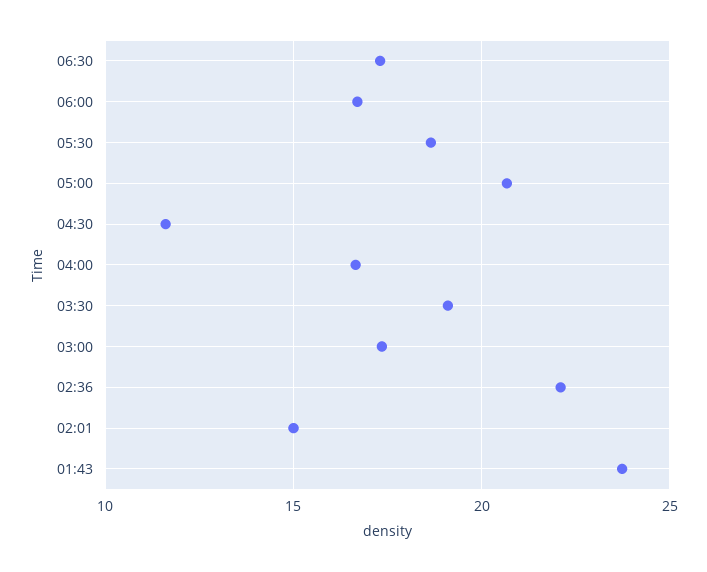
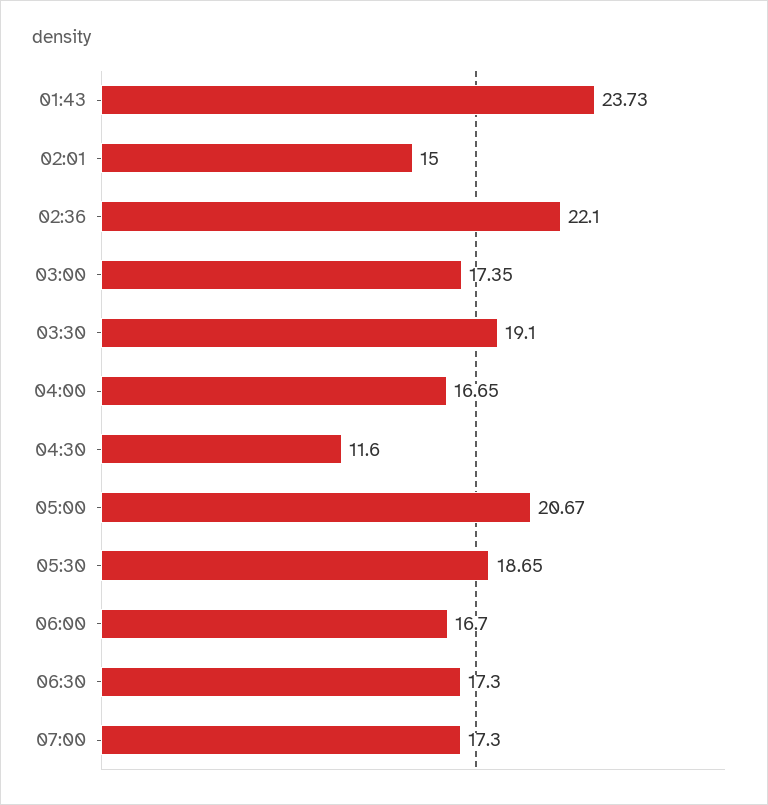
07:00: none -> 17.3

